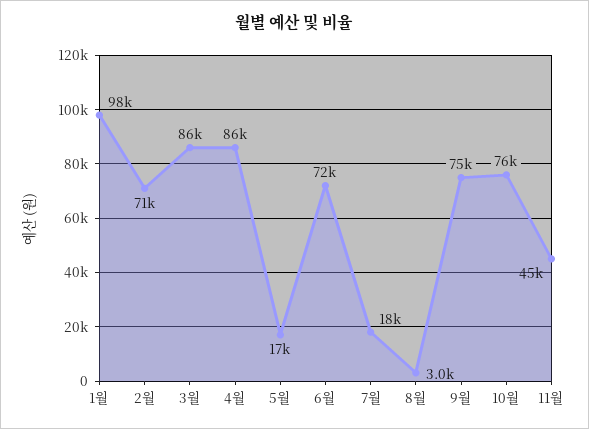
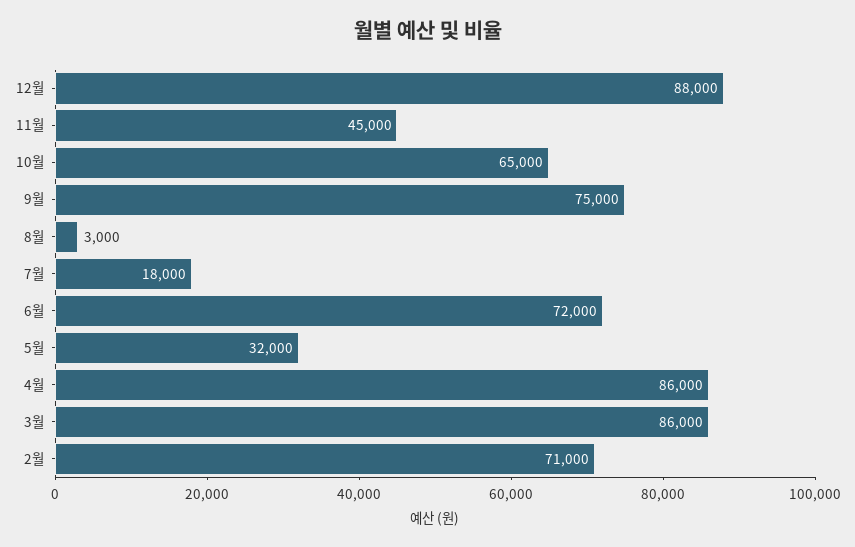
1월: 98000 -> none
5월: 17000 -> 32000
10월: 76000 -> 65000
12월: none -> 88000

